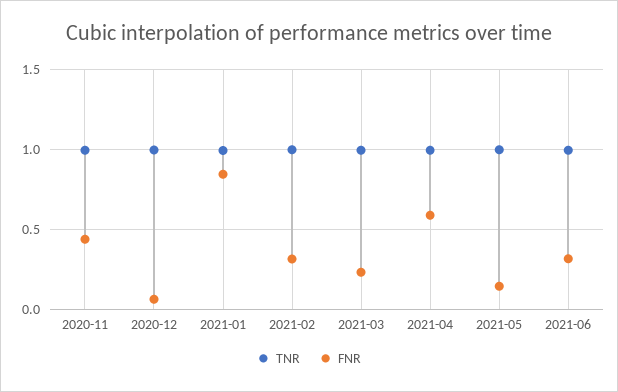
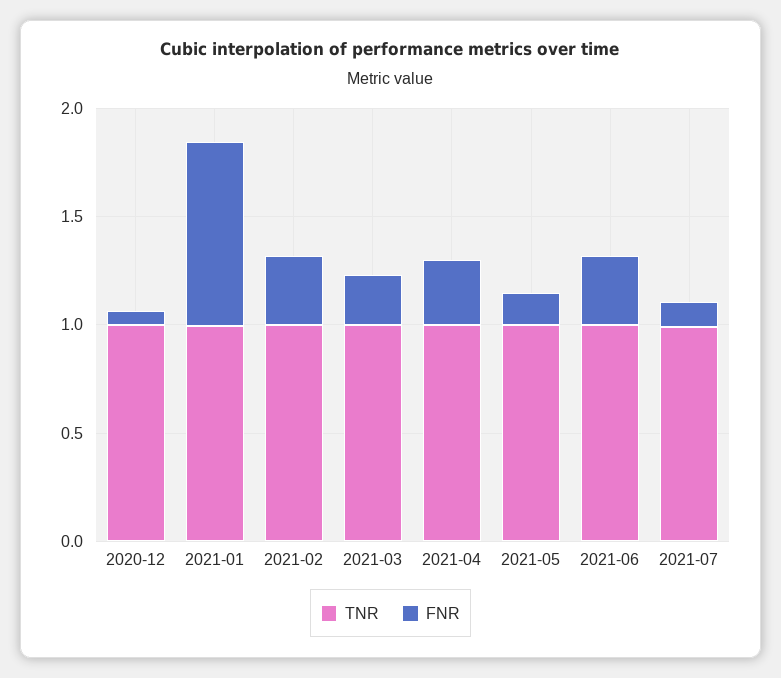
TNR, 2020-11: 1 -> none
FNR, 2020-11: 0.45 -> none
FNR, 2021-04: 0.6 -> 0.3
TNR, 2021-07: none -> 1
FNR, 2021-07: none -> 0.1

